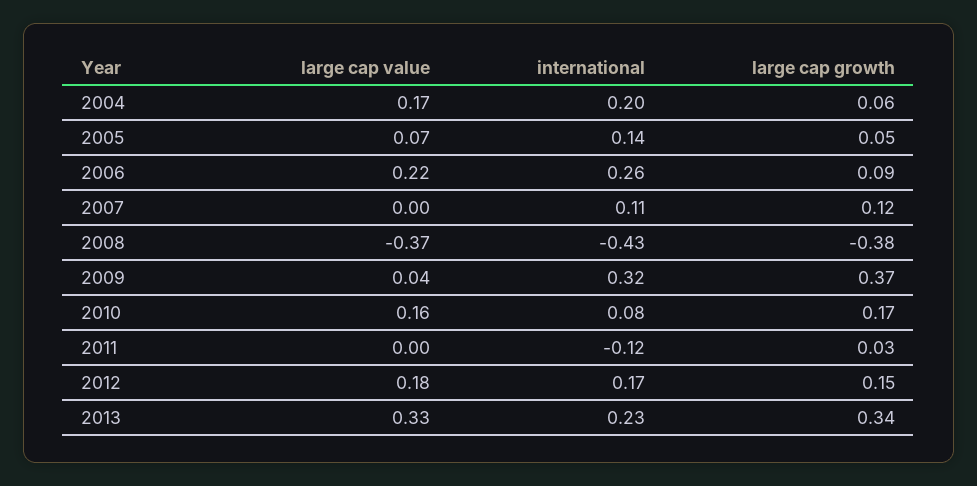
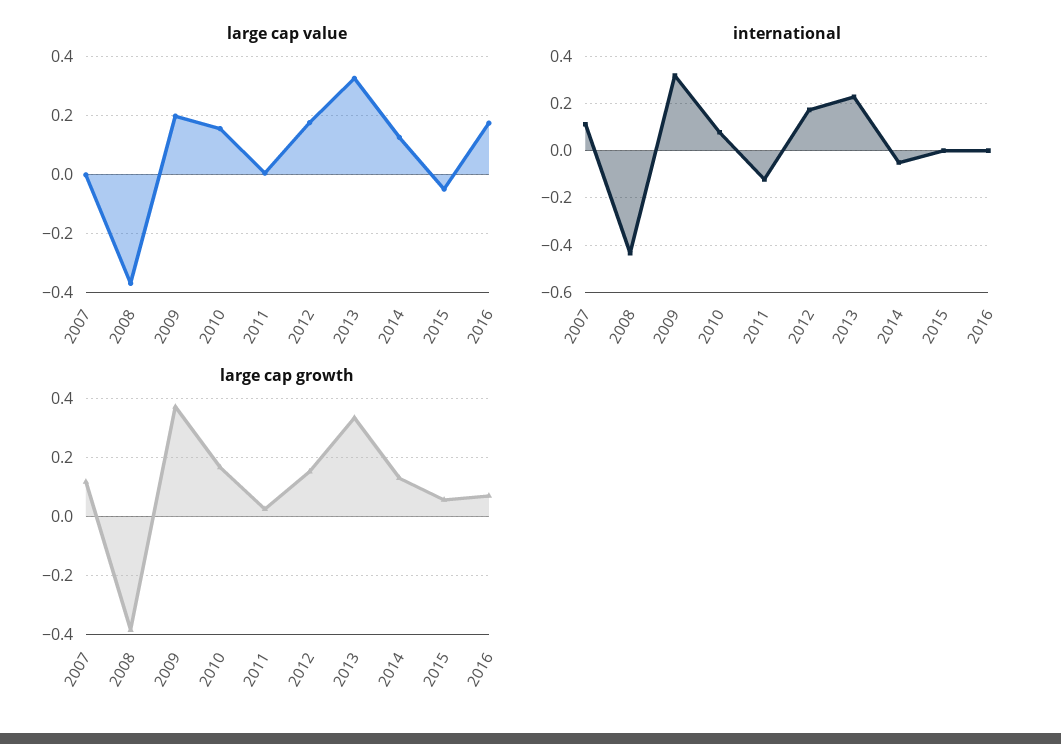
large cap value, 2004: 0.17 -> none
international, 2004: 0.2 -> none
large cap growth, 2004: 0.06 -> none
large cap value, 2005: 0.07 -> none
international, 2005: 0.14 -> none
large cap growth, 2005: 0.05 -> none
large cap value, 2006: 0.22 -> none
international, 2006: 0.26 -> none
large cap growth, 2006: 0.09 -> none
large cap value, 2009: 0.04 -> 0.2
large cap value, 2014: none -> 0.125
large cap value, 2015: none -> -0.05
large cap value, 2016: none -> 0.175
international, 2014: none -> -0.05
international, 2015: none -> 0
international, 2016: none -> 0
large cap growth, 2014: none -> 0.125
large cap growth, 2015: none -> 0.05
large cap growth, 2016: none -> 0.075

